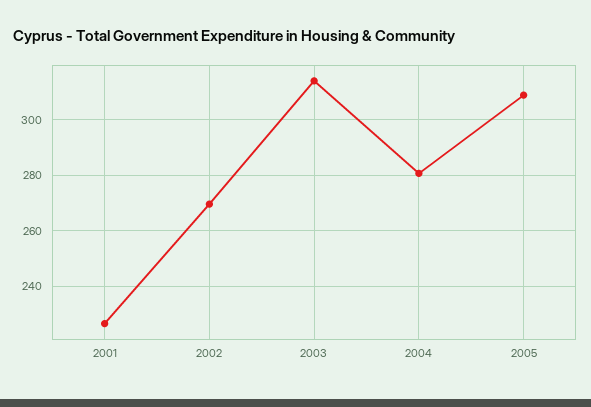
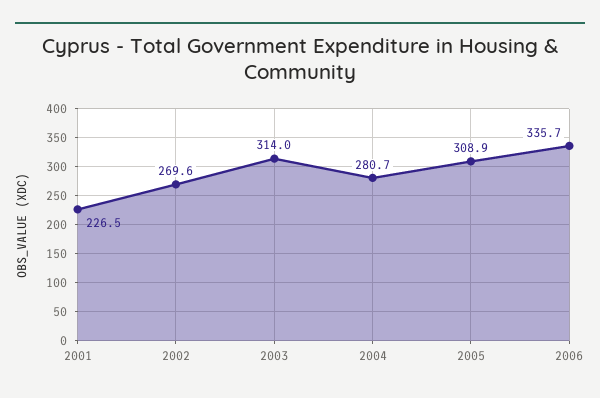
2006: none -> 335.7

